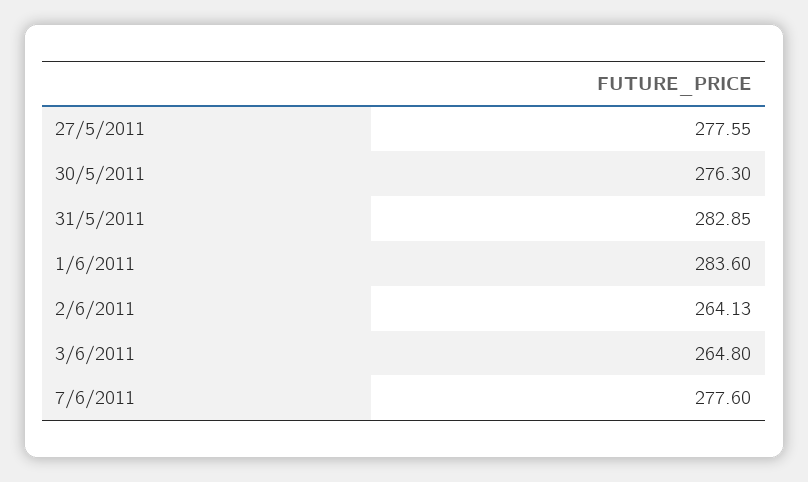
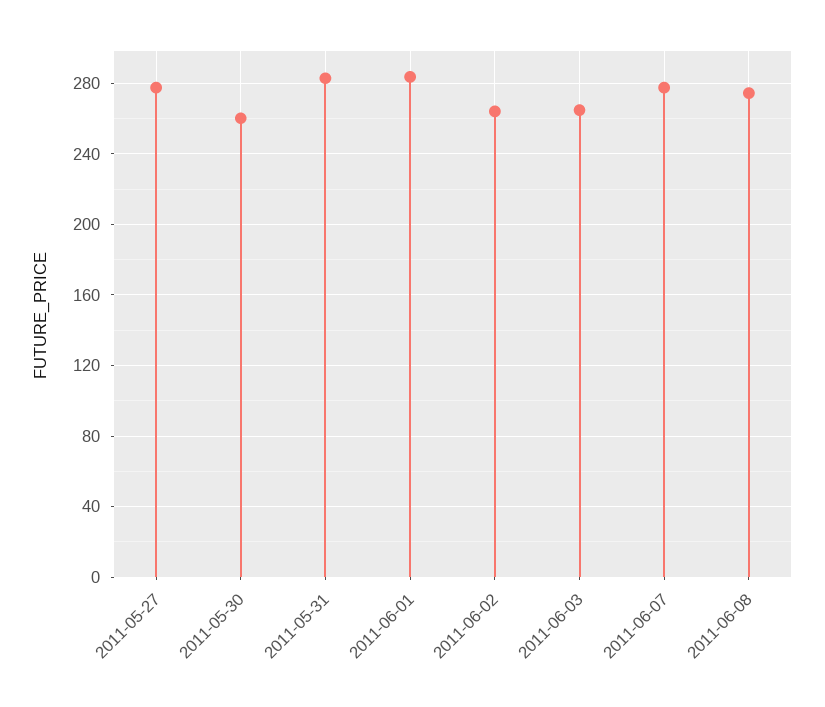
30/5/2011: 276.3 -> 260
2011-06-08: none -> 275

